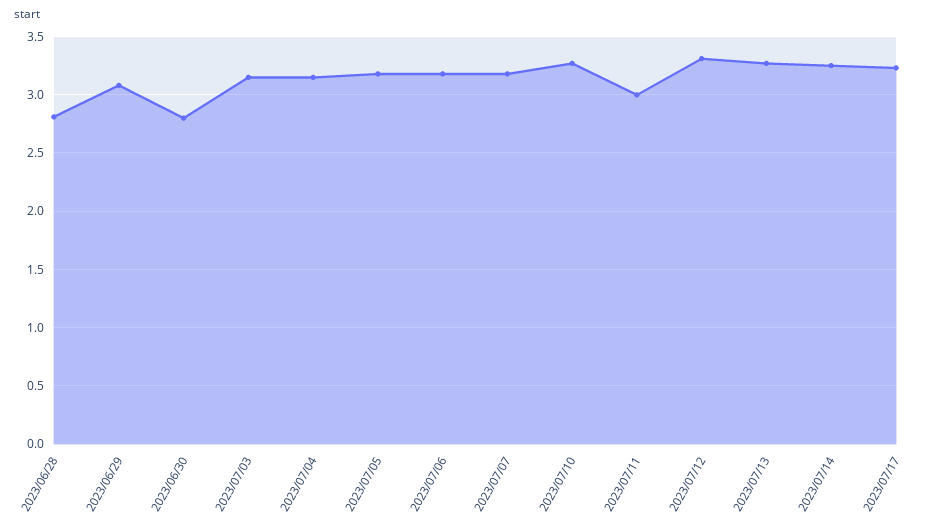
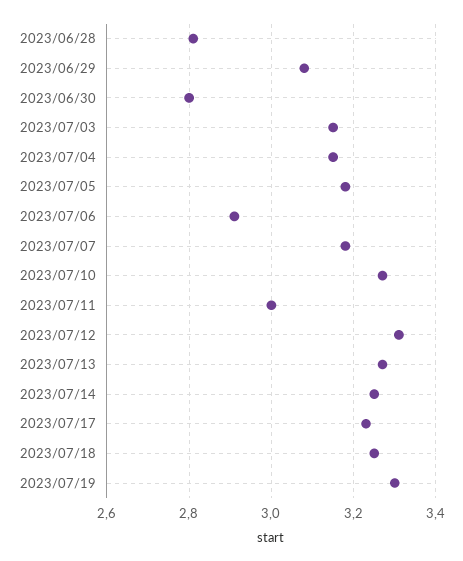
2023/07/06: 3.2 -> 2.9
2023/07/18: none -> 3.25
2023/07/19: none -> 3.3

